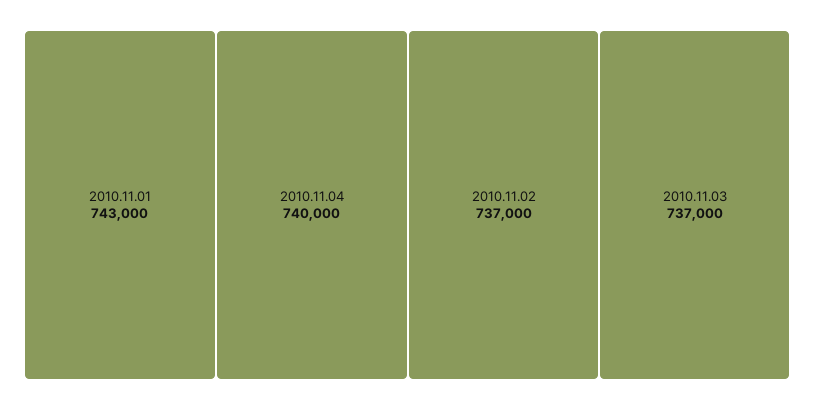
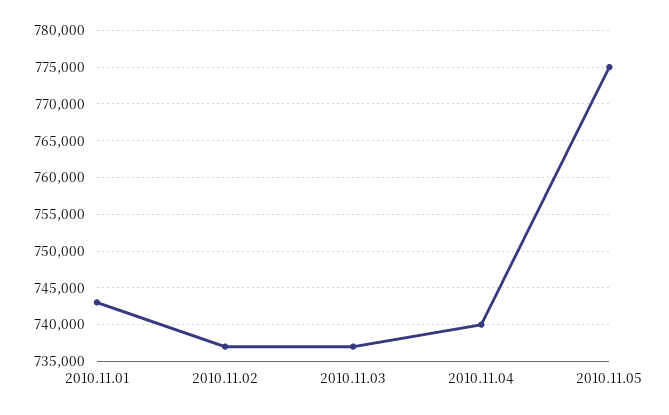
2010.11.05: none -> 775000

